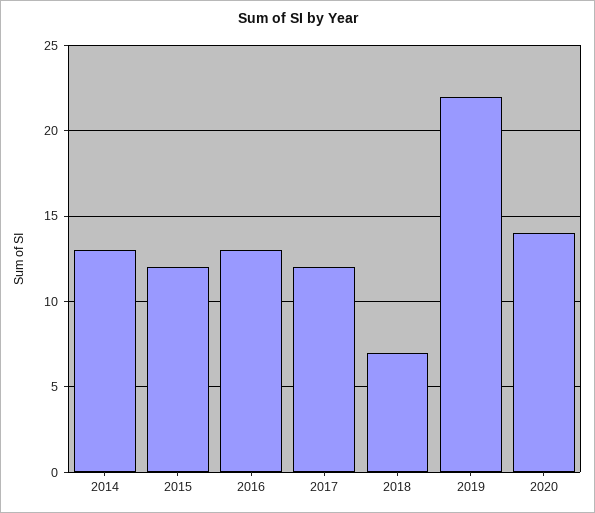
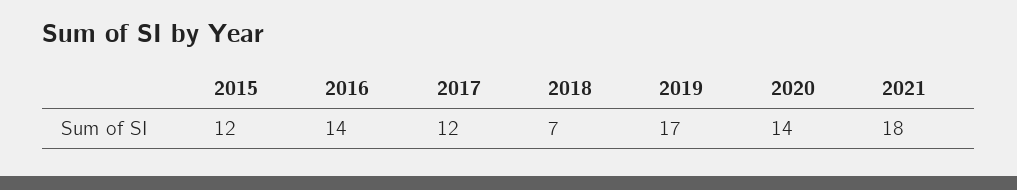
2014: 13 -> none
2016: 13 -> 14
2019: 22 -> 17
2021: none -> 18

